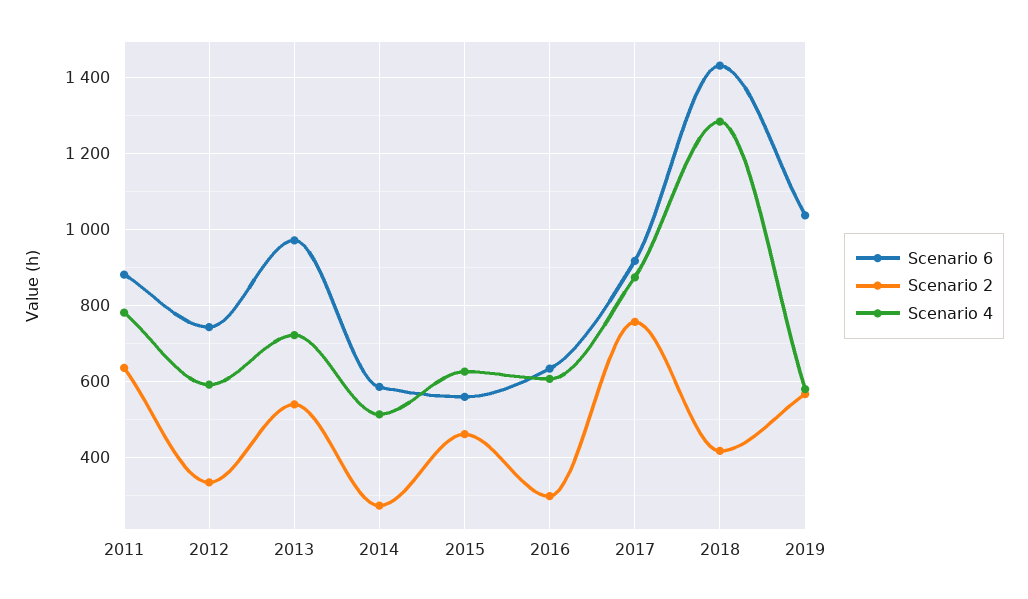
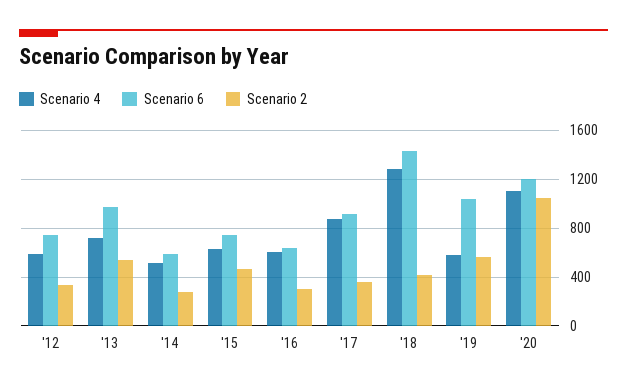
Scenario 6, 2011: 880 -> none
Scenario 2, 2011: 640 -> none
Scenario 4, 2011: 780 -> none
Scenario 6, 2015: 560 -> 750
Scenario 2, 2017: 760 -> 350
Scenario 4, '20: none -> 1100
Scenario 6, '20: none -> 1200
Scenario 2, '20: none -> 1050

